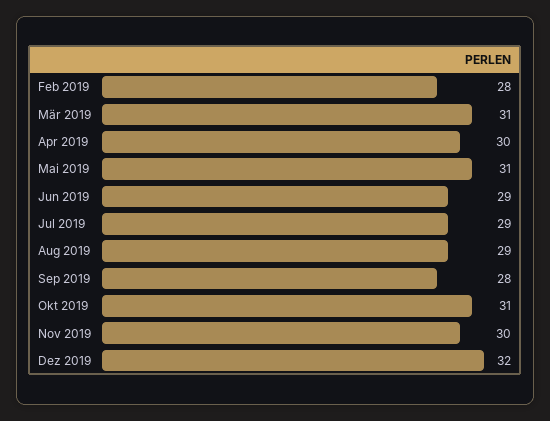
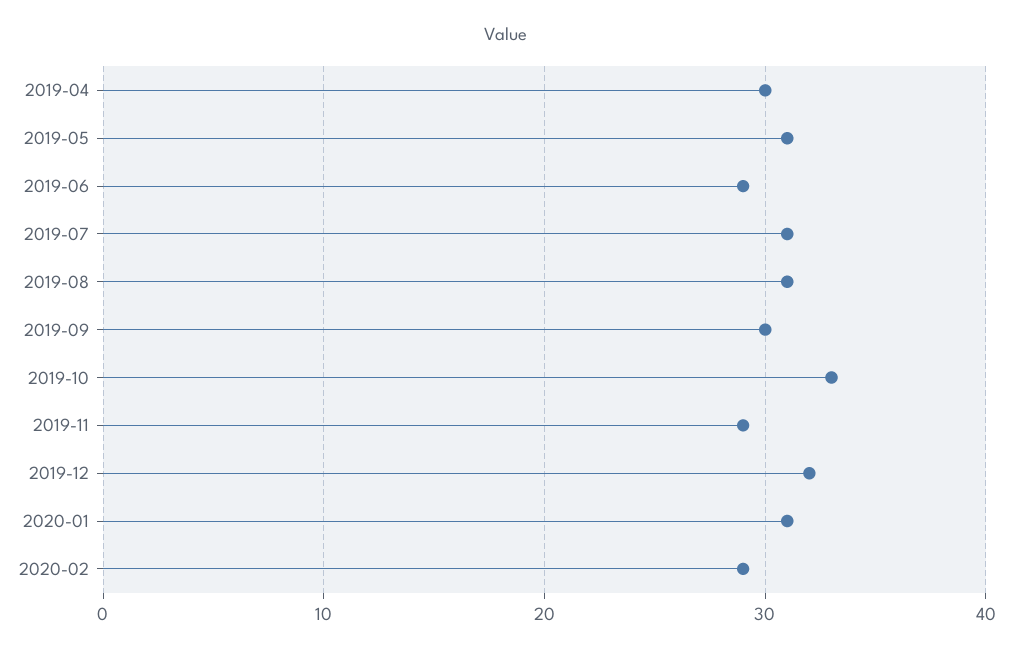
Feb 2019: 28 -> none
Mär 2019: 31 -> none
Jul 2019: 29 -> 31
Aug 2019: 29 -> 31
Sep 2019: 28 -> 30
Okt 2019: 31 -> 33
Nov 2019: 30 -> 29
2020-01: none -> 31
2020-02: none -> 29

